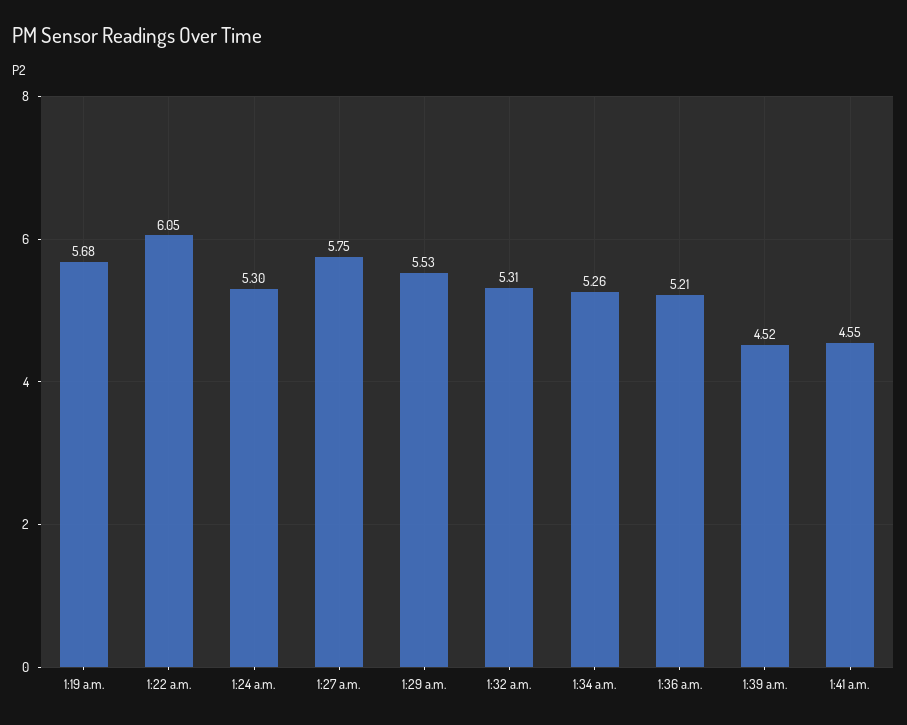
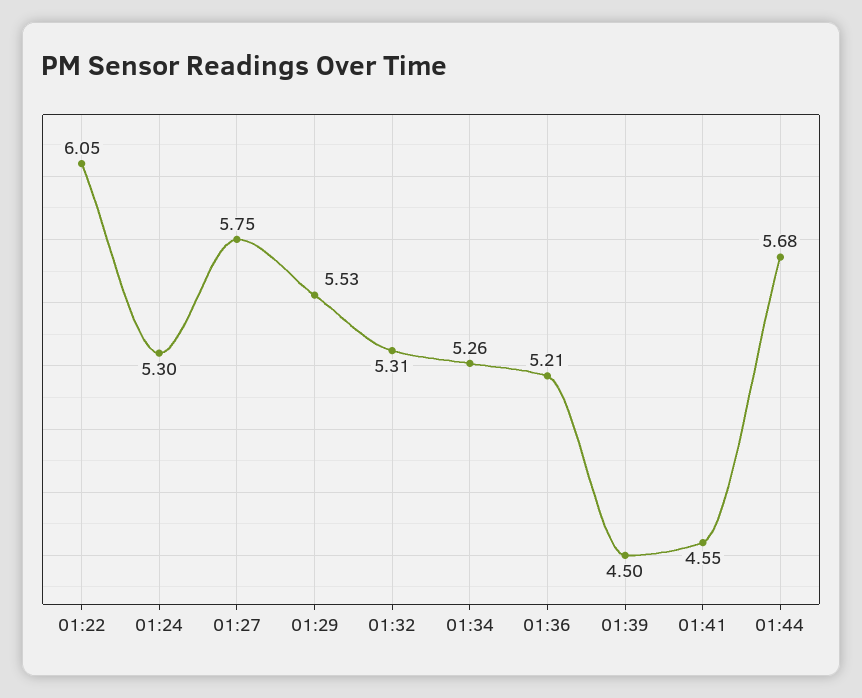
1:19 a.m.: 5.68 -> none
1:39 a.m.: 4.52 -> 4.5
01:44: none -> 5.68

